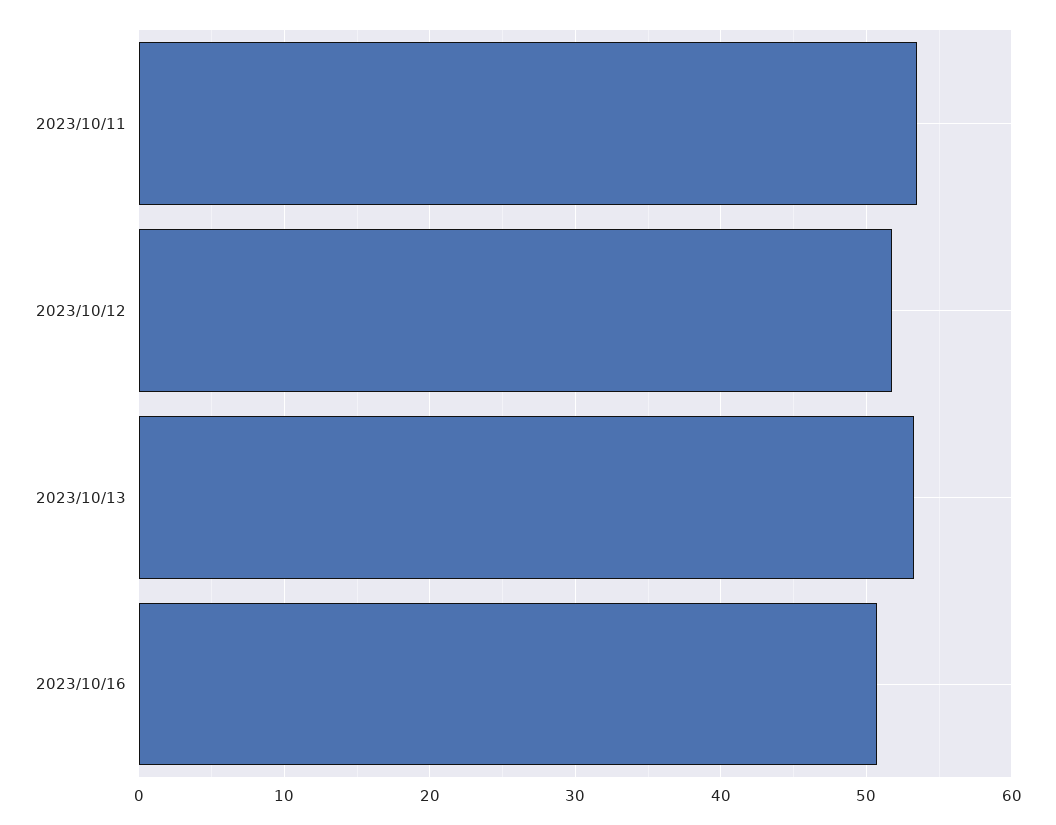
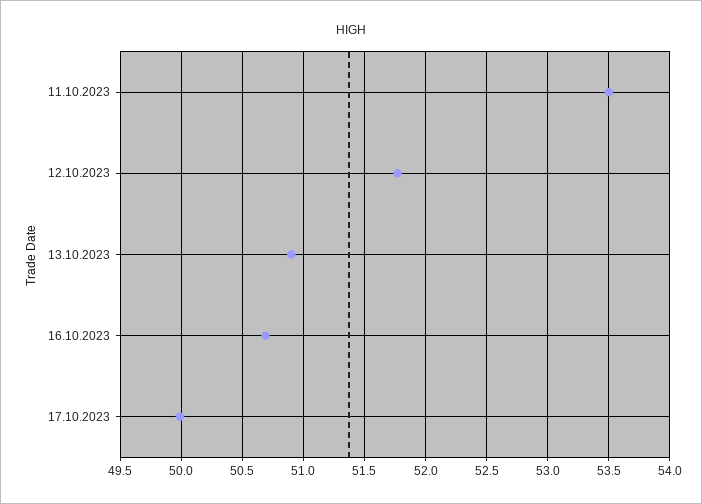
2023/10/13: 53 -> 50.9
17.10.2023: none -> 50

